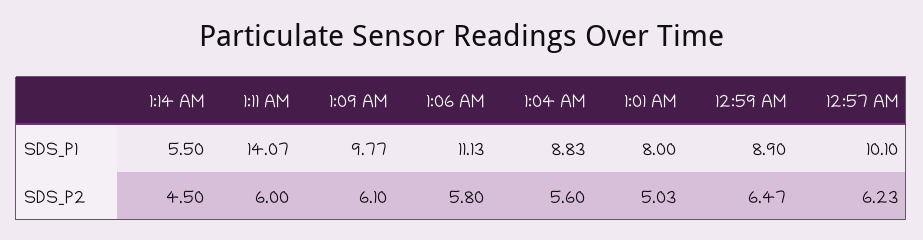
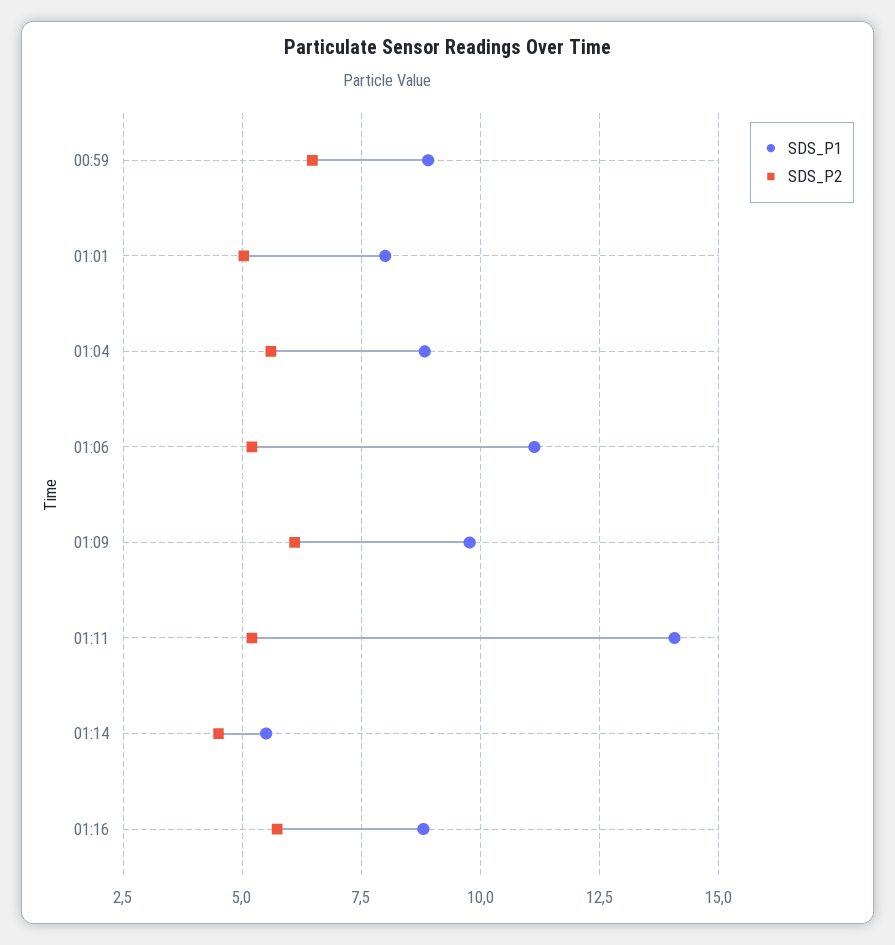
SDS_P1, 12:57 AM: 10.1 -> none
SDS_P2, 1:11 AM: 6 -> 5.25
SDS_P2, 1:06 AM: 5.8 -> 5.25
SDS_P2, 12:57 AM: 6.23 -> none
SDS_P1, 01:16: none -> 8.75
SDS_P2, 01:16: none -> 5.75

